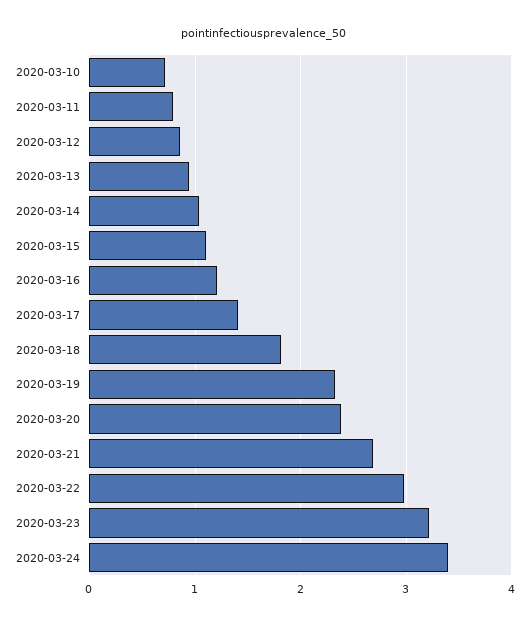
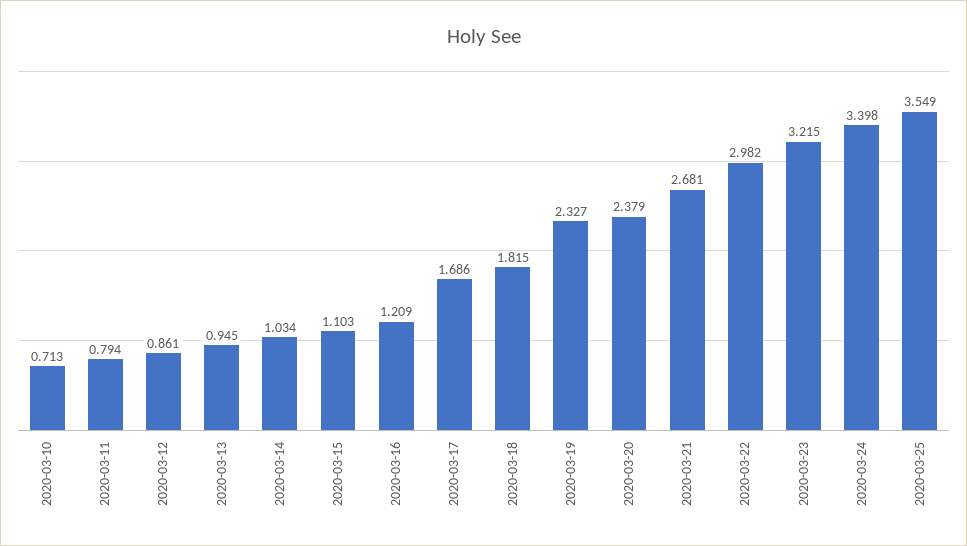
2020-03-17: 1.4 -> 1.686
2020-03-25: none -> 3.549

